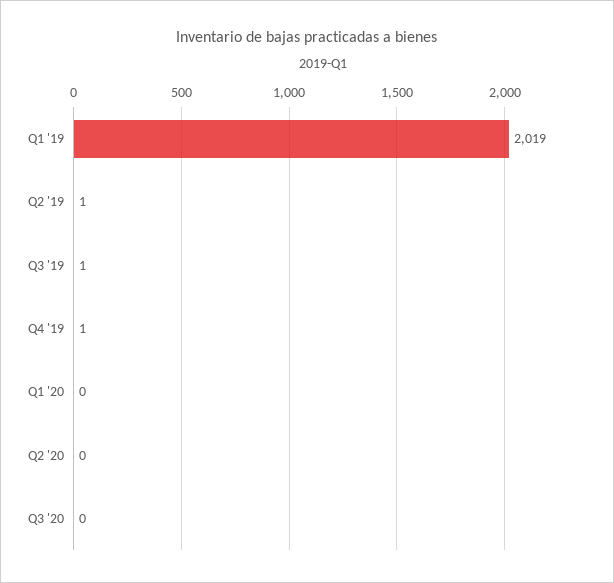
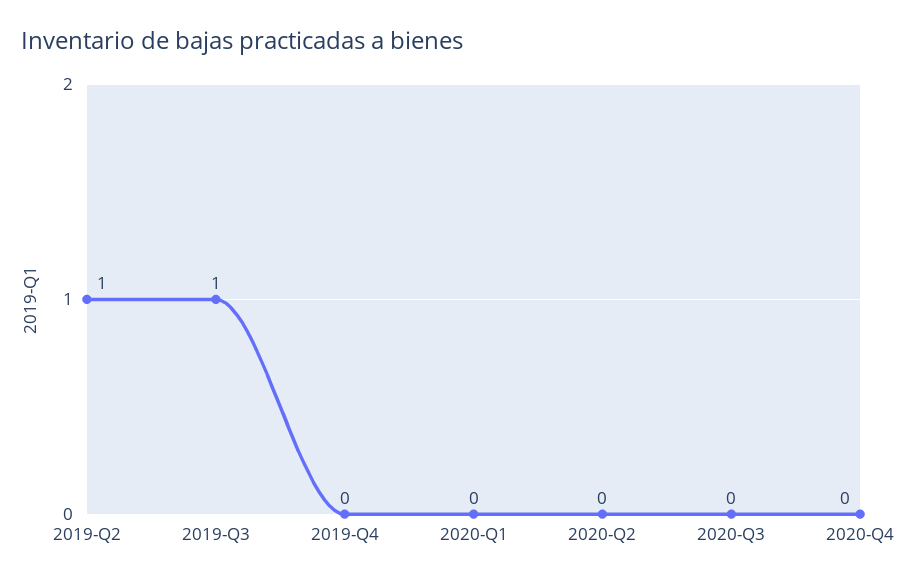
Q1 '19: 2019 -> none
Q4 '19: 1 -> 0
2020-Q4: none -> 0

